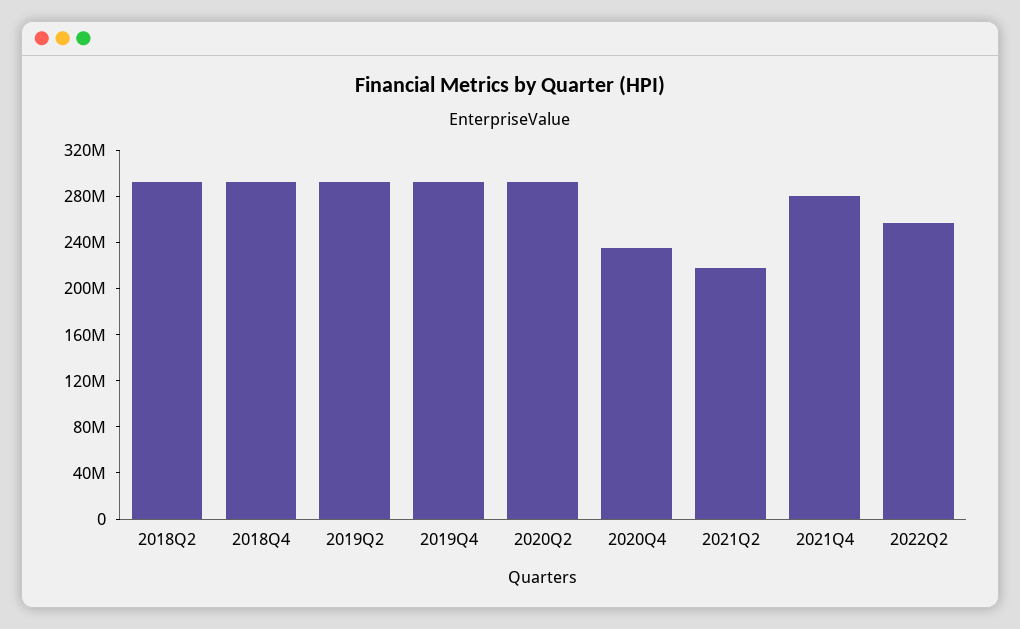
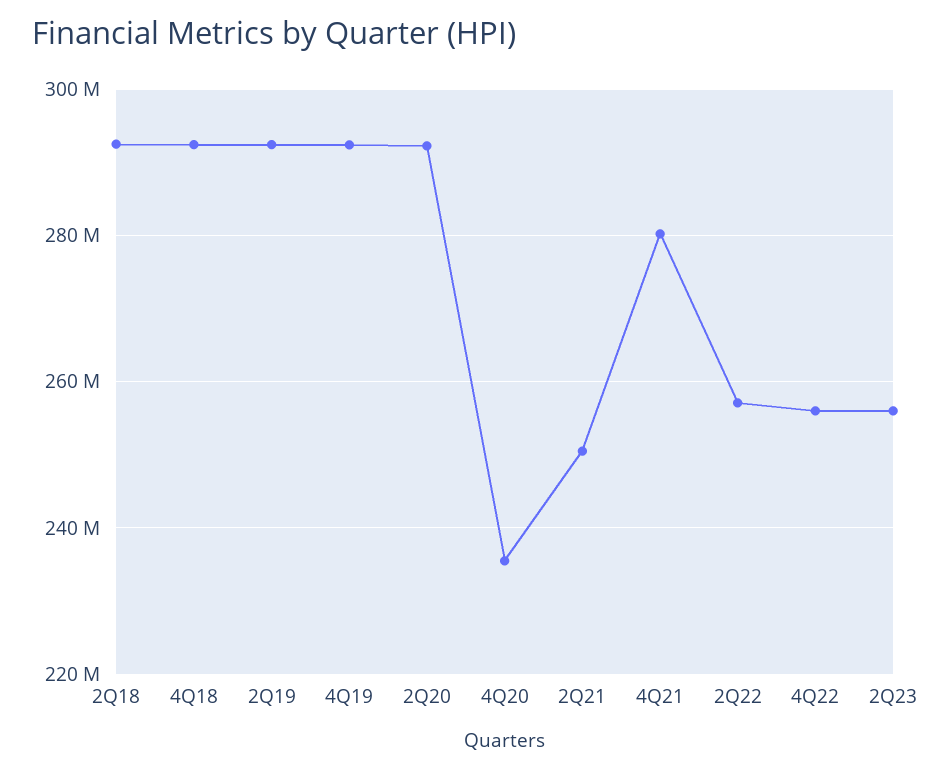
2021Q2: 220000000 -> 250000000
4Q22: none -> 256000000
2Q23: none -> 256000000

